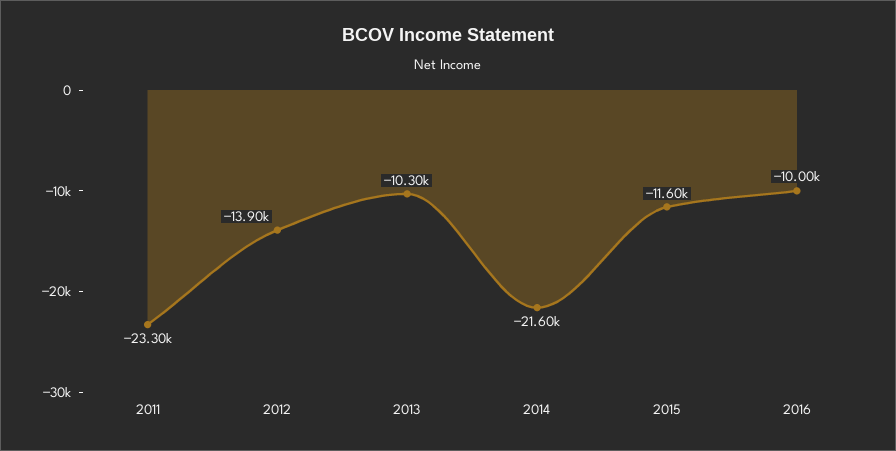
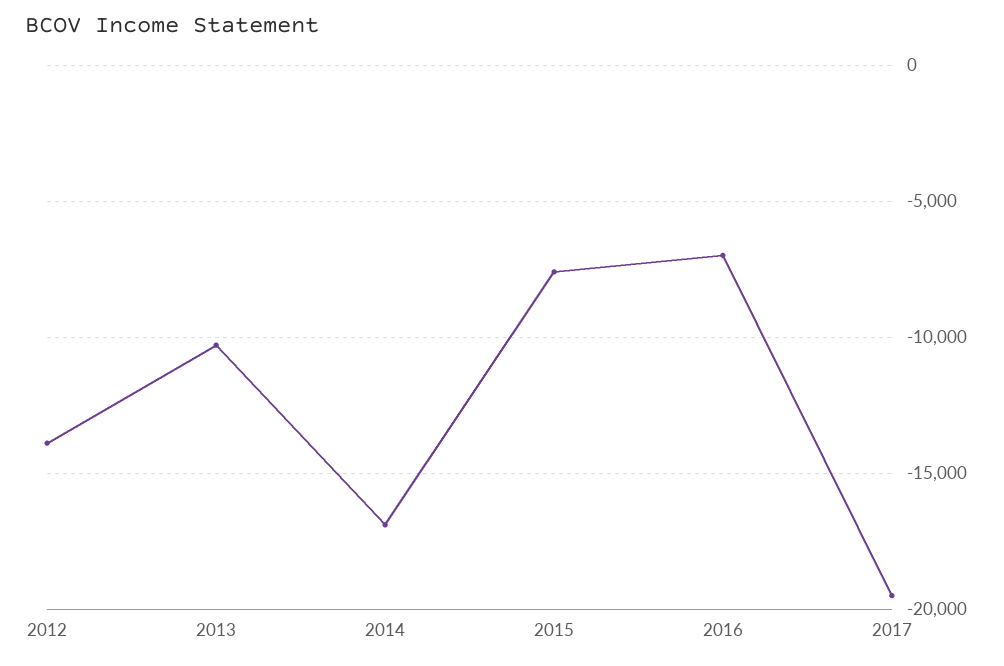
2011: -23300 -> none
2014: -21600 -> -17000
2015: -11600 -> -7500
2016: -10000 -> -7000
2017: none -> -19500

